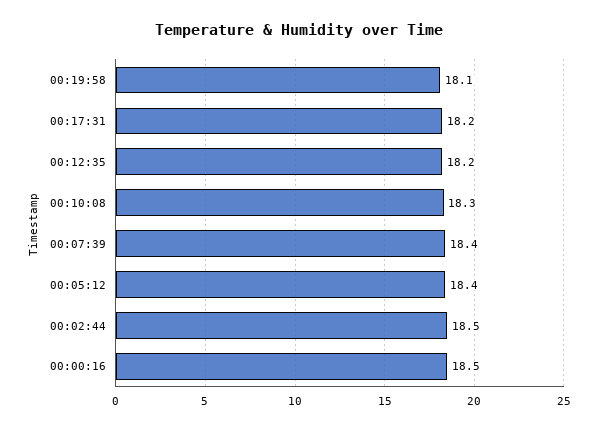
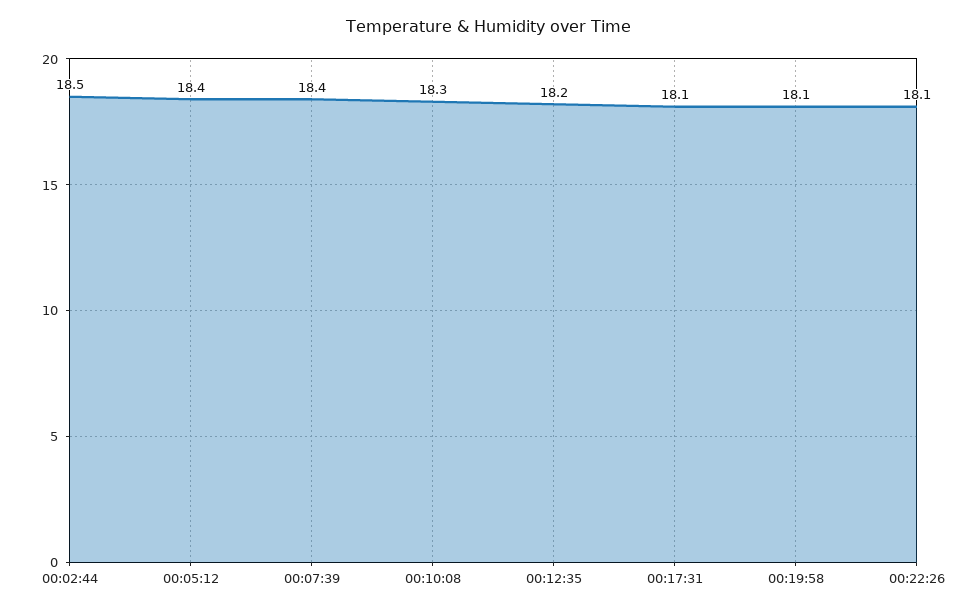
00:17:31: 18.2 -> 18.1
00:00:16: 18.5 -> none
00:22:26: none -> 18.1

